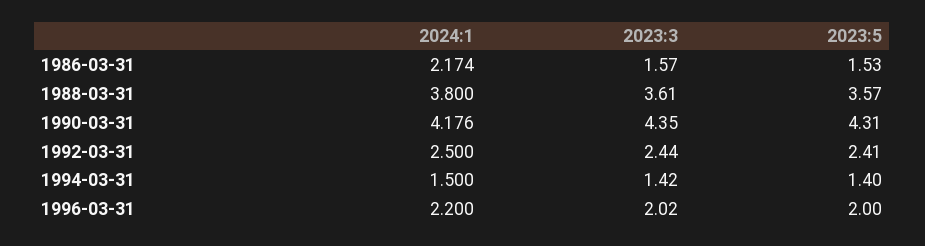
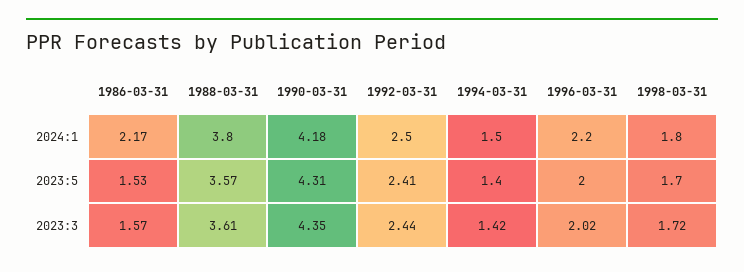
2024:1, 1998-03-31: none -> 1.8
2023:5, 1998-03-31: none -> 1.7
2023:3, 1998-03-31: none -> 1.72

